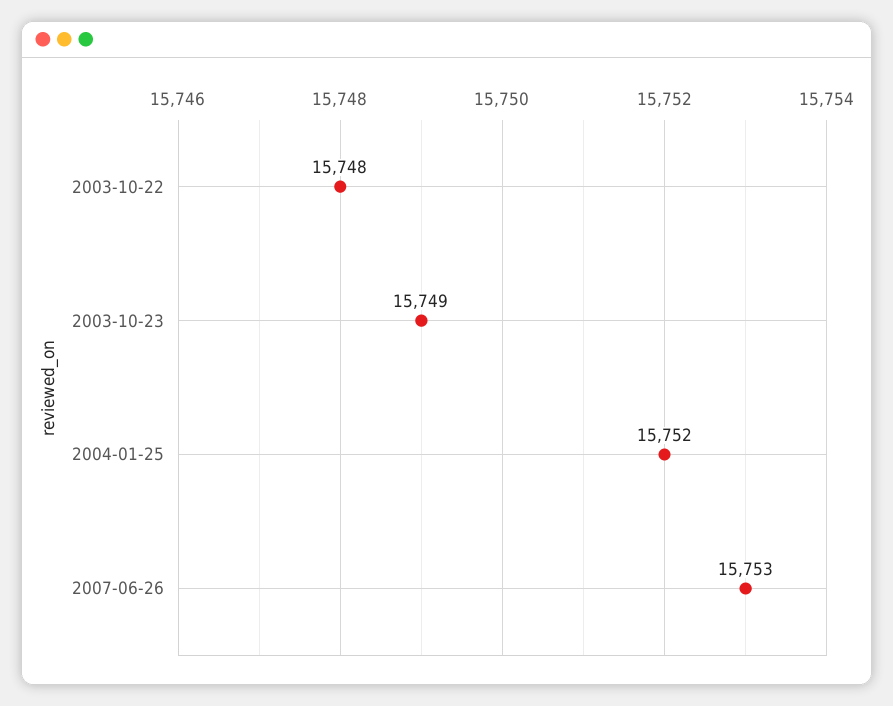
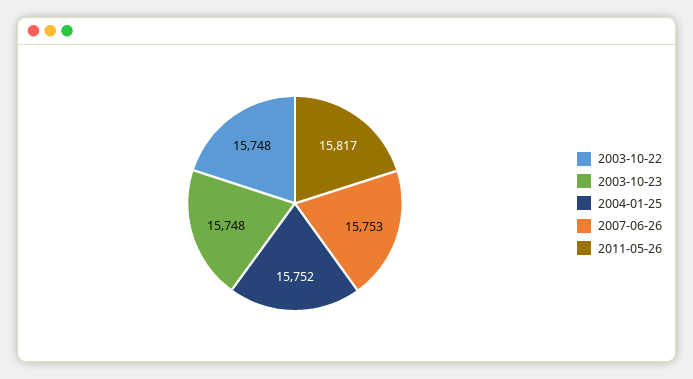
2003-10-23: 15749 -> 15748
2011-05-26: none -> 15817

